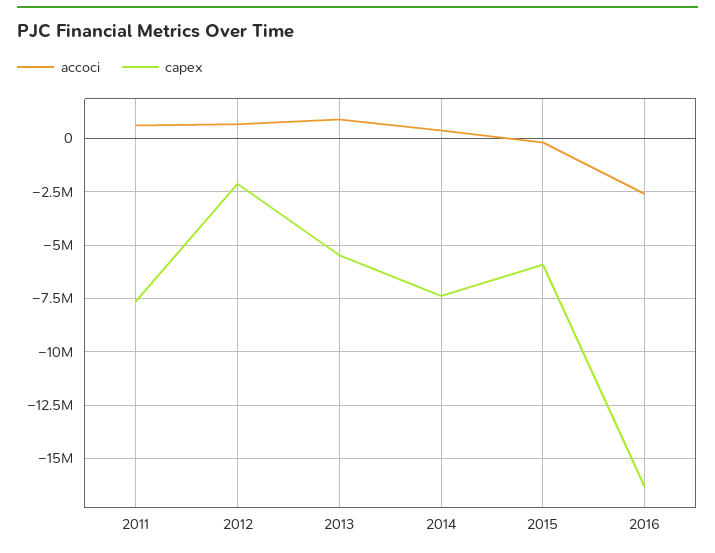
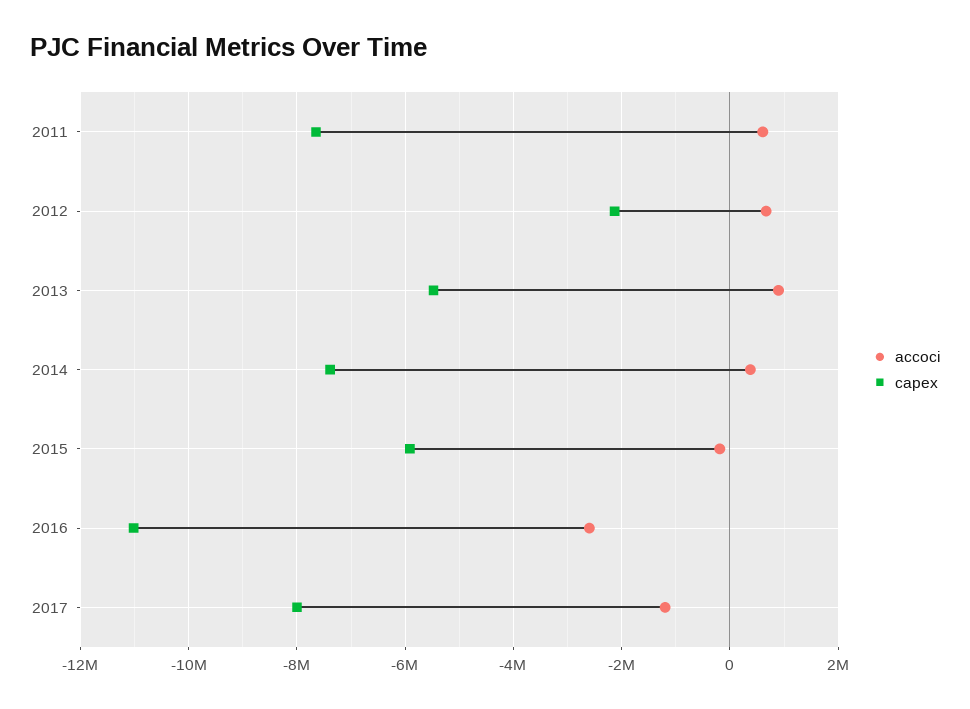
capex, 2016: -16500000 -> -11000000
accoci, 2017: none -> -1200000
capex, 2017: none -> -8000000

